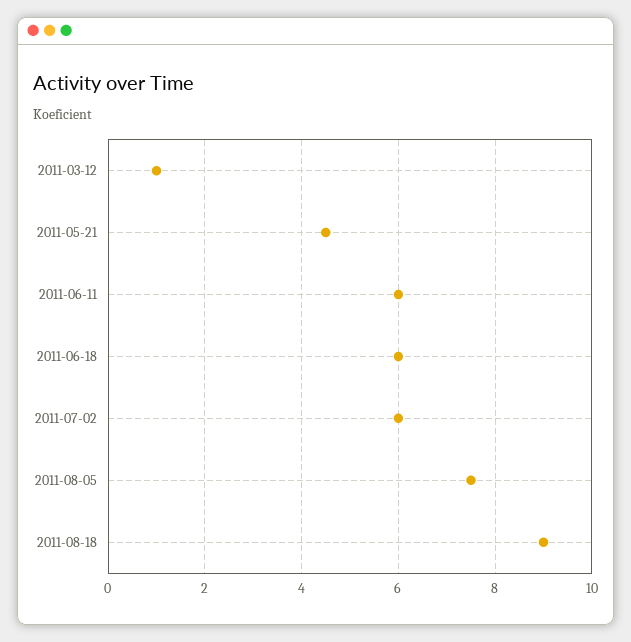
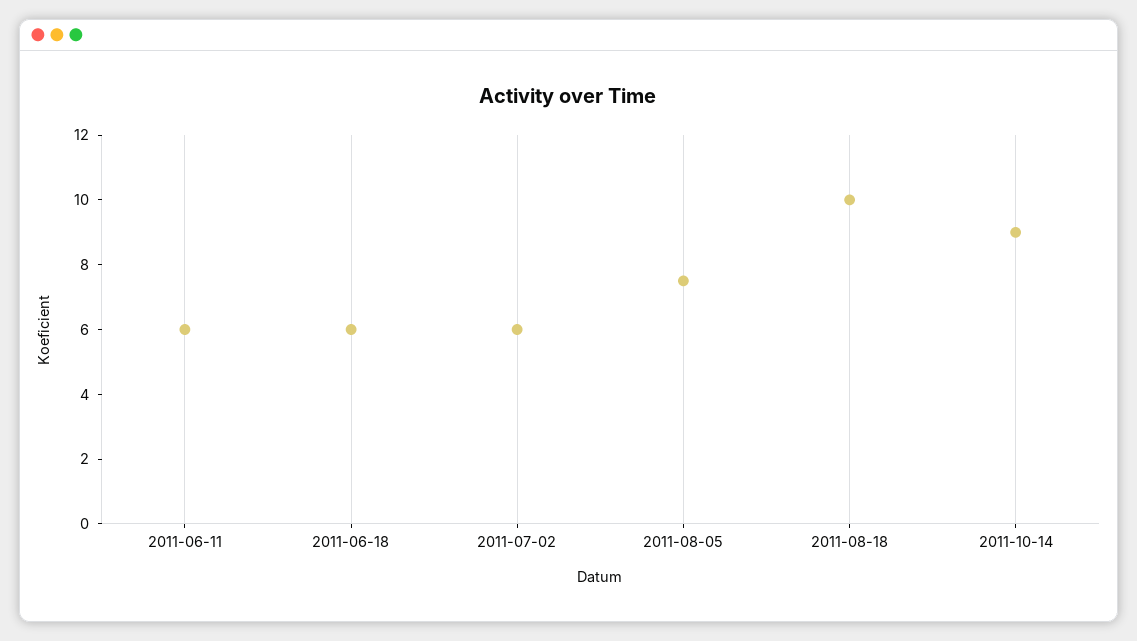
2011-03-12: 1 -> none
2011-05-21: 4.5 -> none
2011-08-18: 9 -> 10
2011-10-14: none -> 9

